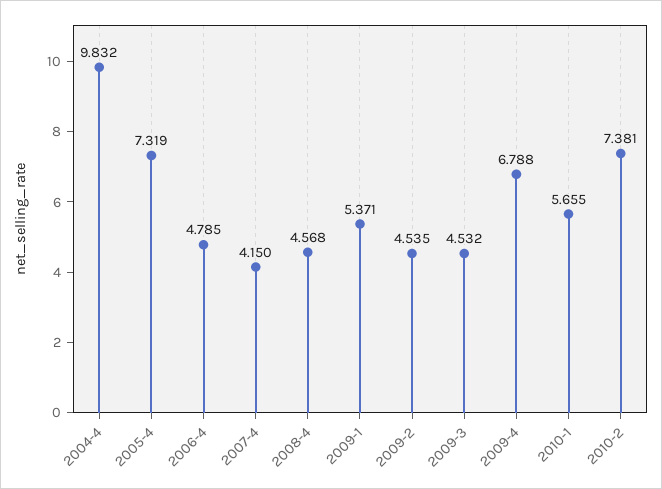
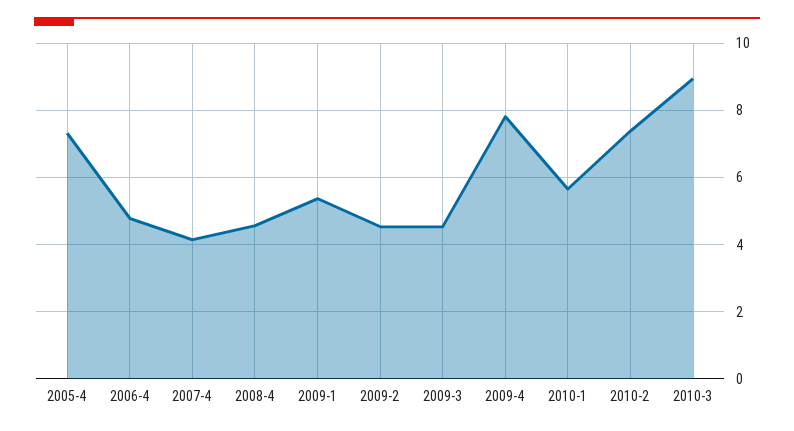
2004-4: 9.832 -> none
2009-4: 6.788 -> 7.8
2010-3: none -> 9

